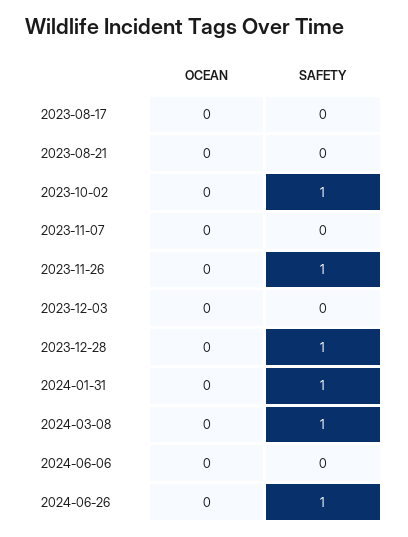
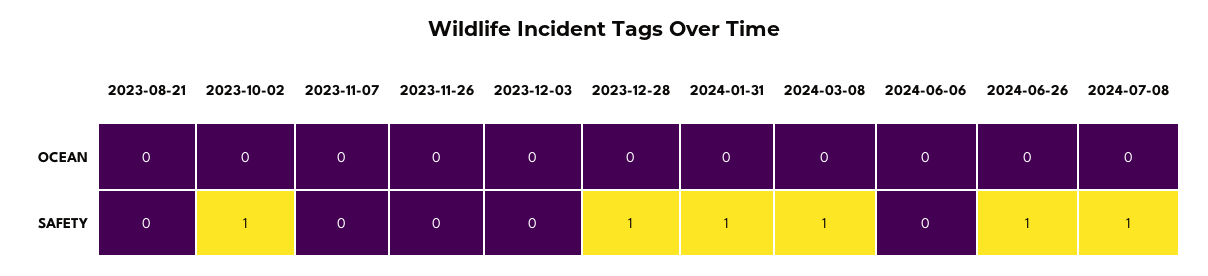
OCEAN, 2023-08-17: 0 -> none
SAFETY, 2023-08-17: 0 -> none
SAFETY, 2023-11-26: 1 -> 0
OCEAN, 2024-07-08: none -> 0
SAFETY, 2024-07-08: none -> 1

